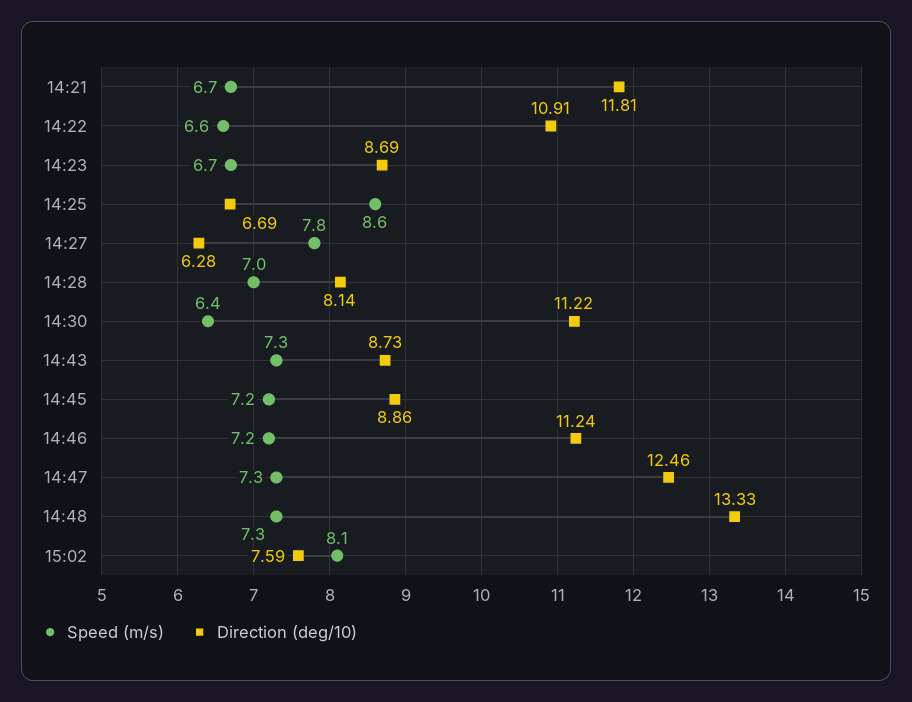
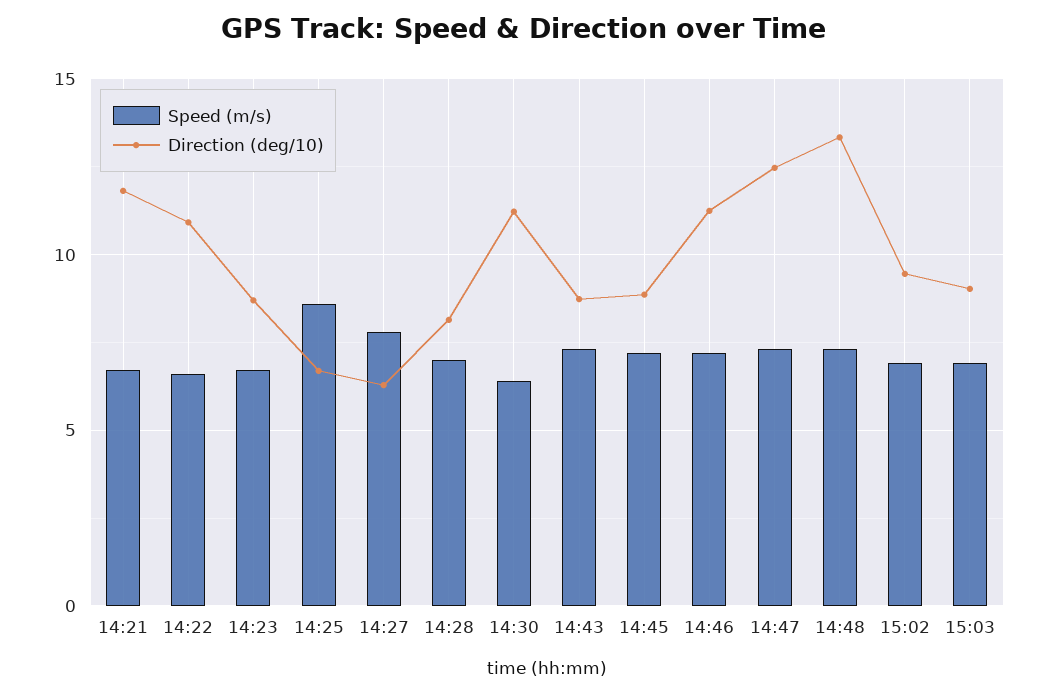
Speed (m/s), 15:02: 8.1 -> 7
Direction (deg/10), 15:02: 7.59 -> 9.5
Speed (m/s), 15:03: none -> 7
Direction (deg/10), 15:03: none -> 9

